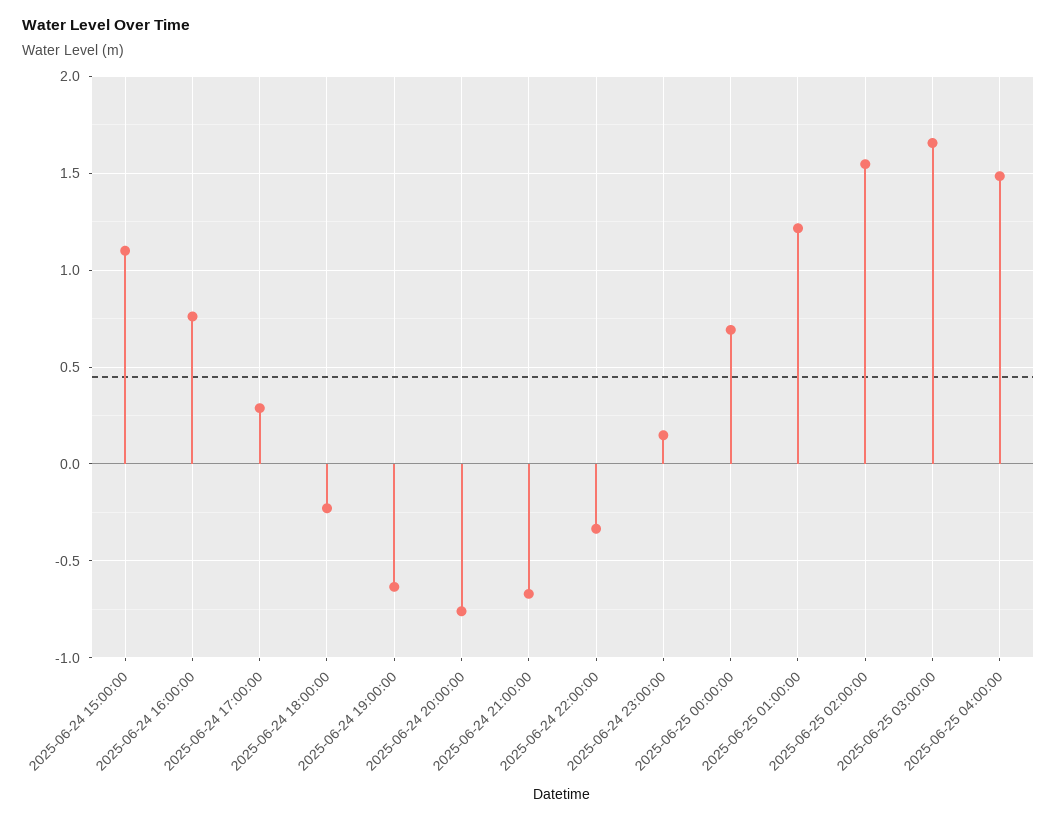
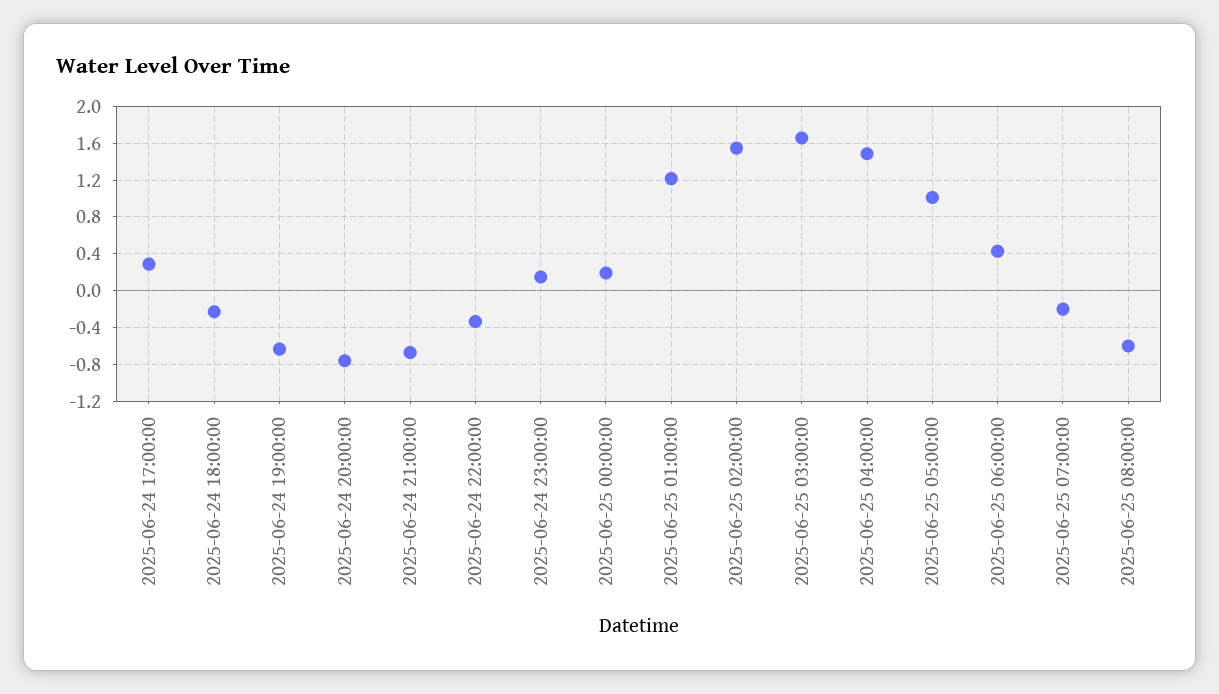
2025-06-24 15:00:00: 1.1 -> none
2025-06-24 16:00:00: 0.75 -> none
2025-06-25 00:00:00: 0.7 -> 0.2
2025-06-25 05:00:00: none -> 1
2025-06-25 06:00:00: none -> 0.4
2025-06-25 07:00:00: none -> -0.2
2025-06-25 08:00:00: none -> -0.6

